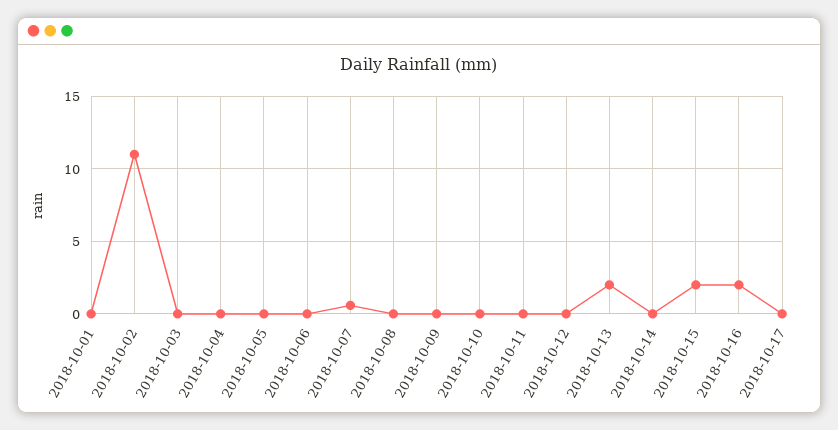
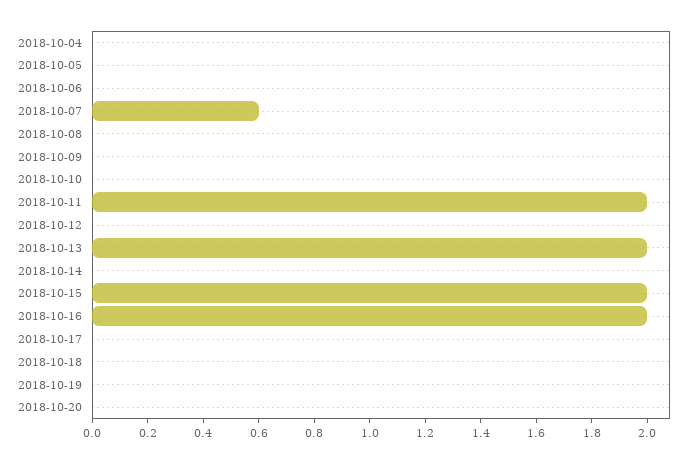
2018-10-01: 0 -> none
2018-10-02: 11 -> none
2018-10-03: 0 -> none
2018-10-11: 0 -> 2
2018-10-18: none -> 0
2018-10-19: none -> 0
2018-10-20: none -> 0

